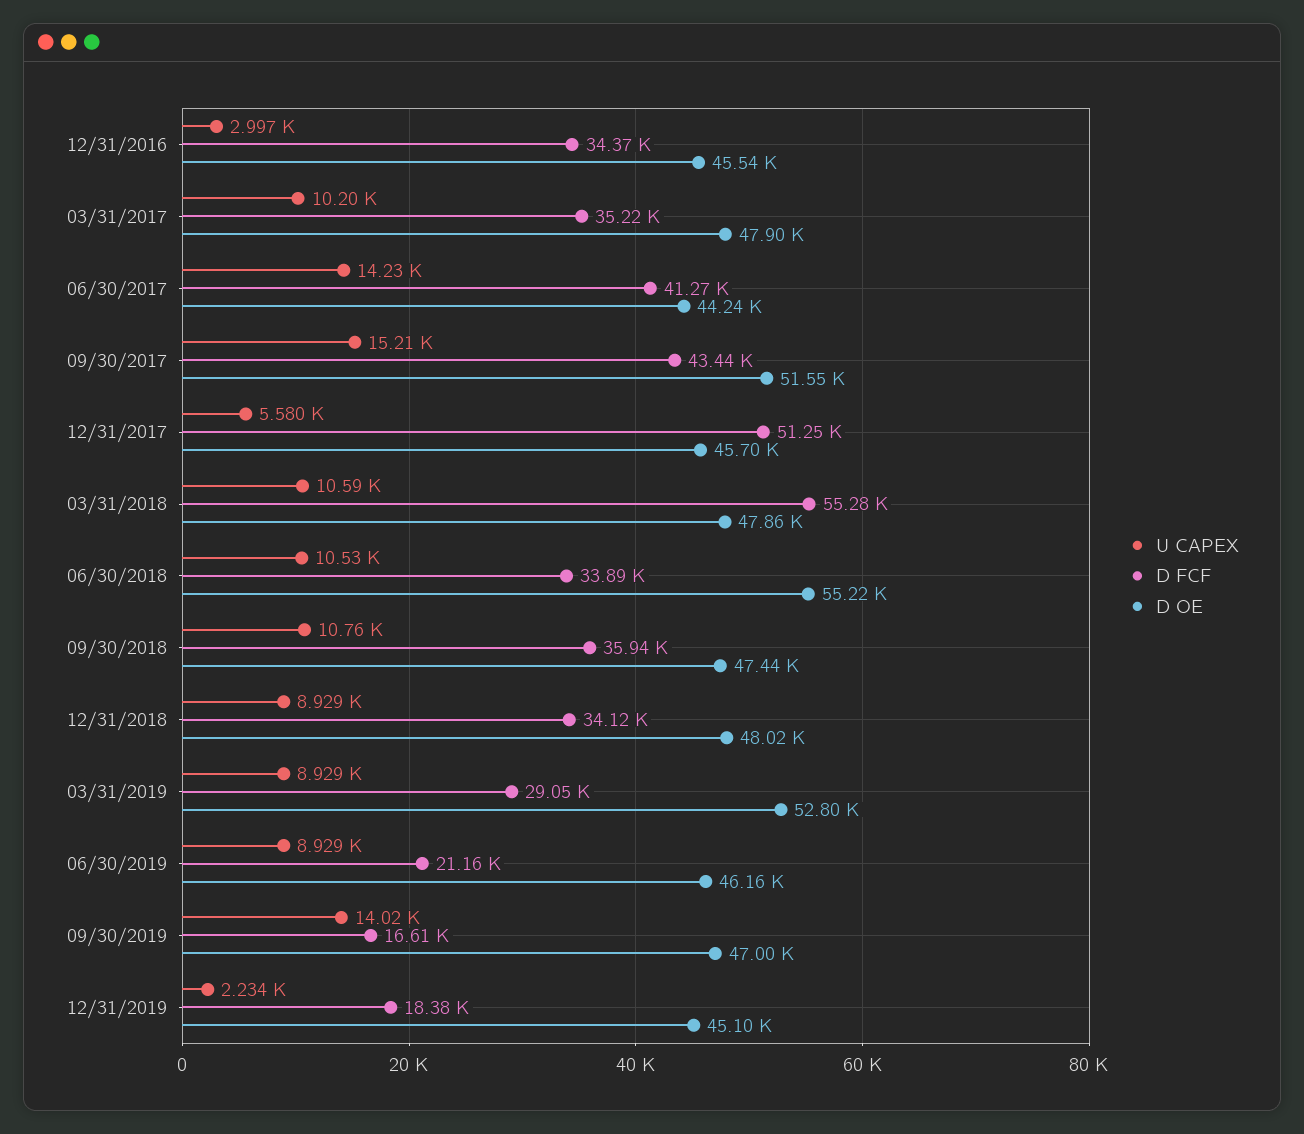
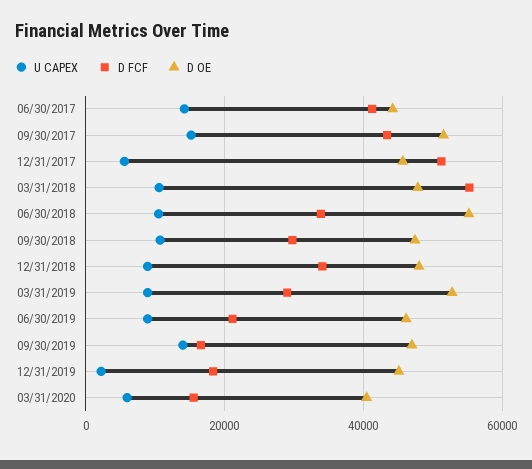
U CAPEX, 12/31/2016: 2997 -> none
D FCF, 12/31/2016: 34370 -> none
D OE, 12/31/2016: 45540 -> none
U CAPEX, 03/31/2017: 10200 -> none
D FCF, 03/31/2017: 35220 -> none
D OE, 03/31/2017: 47900 -> none
D FCF, 09/30/2018: 35940 -> 30000
U CAPEX, 03/31/2020: none -> 6000
D FCF, 03/31/2020: none -> 16000
D OE, 03/31/2020: none -> 40000

